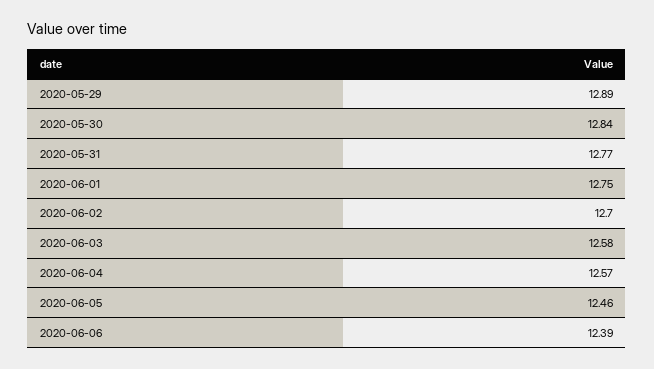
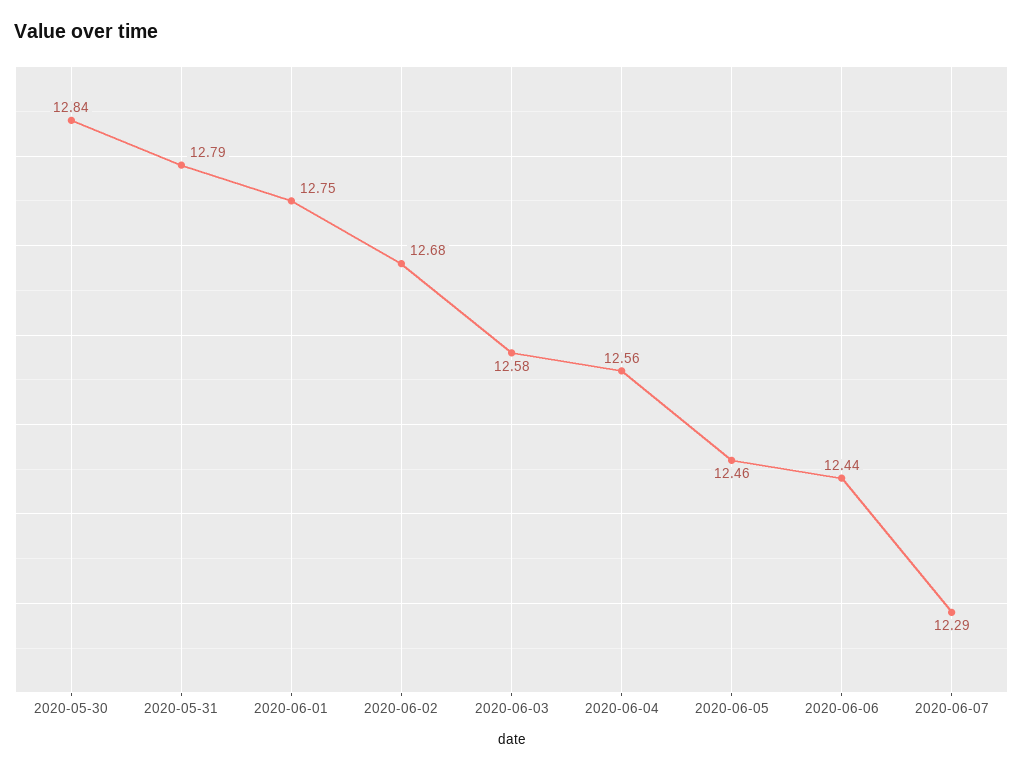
2020-05-29: 12.89 -> none
2020-05-31: 12.77 -> 12.79
2020-06-02: 12.7 -> 12.68
2020-06-04: 12.57 -> 12.56
2020-06-06: 12.39 -> 12.44
2020-06-07: none -> 12.29

